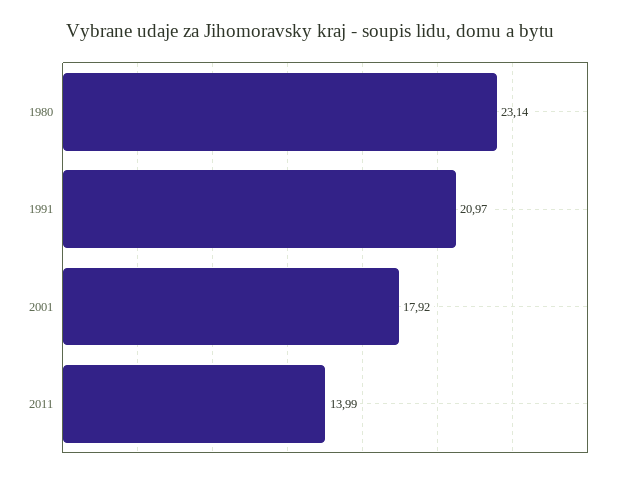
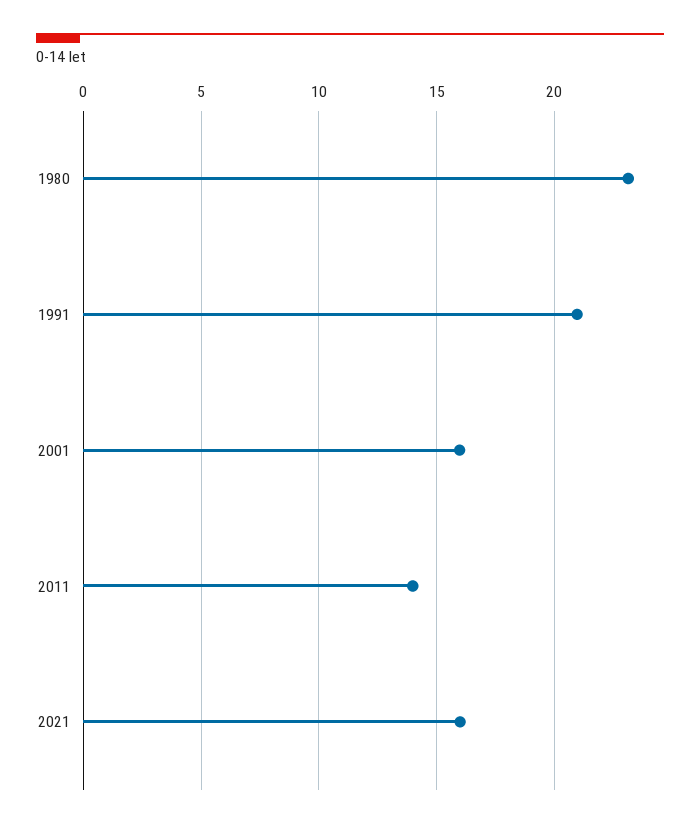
2001: 17.92 -> 16
2021: none -> 16

